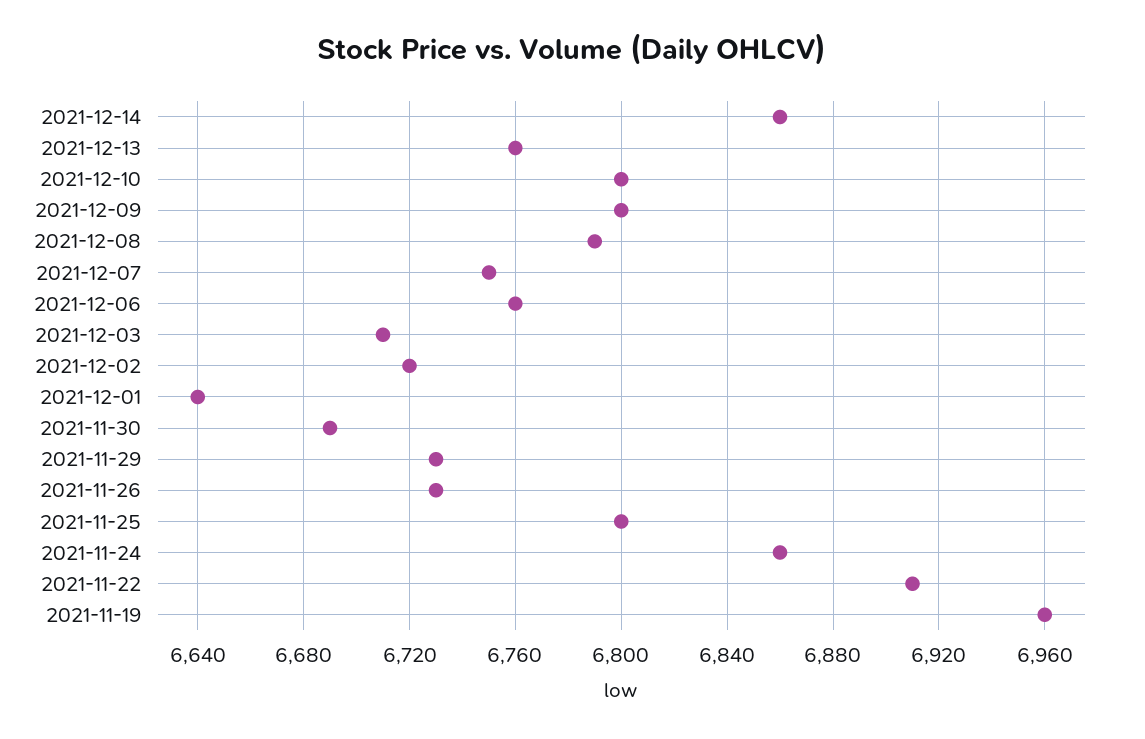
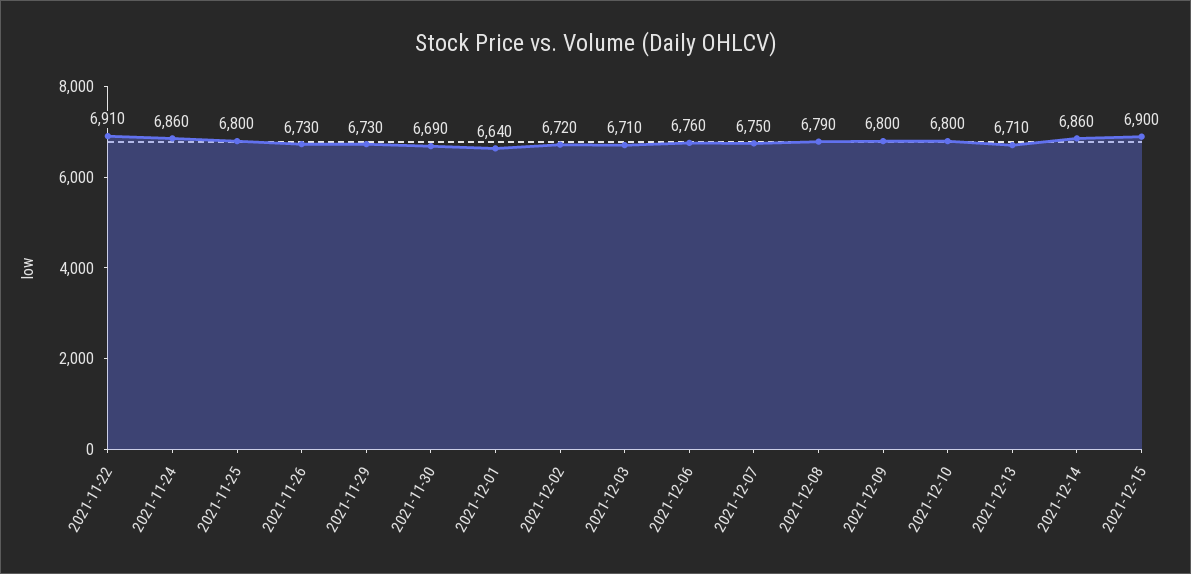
2021-12-13: 6760 -> 6710
2021-11-19: 6960 -> none
2021-12-15: none -> 6900

